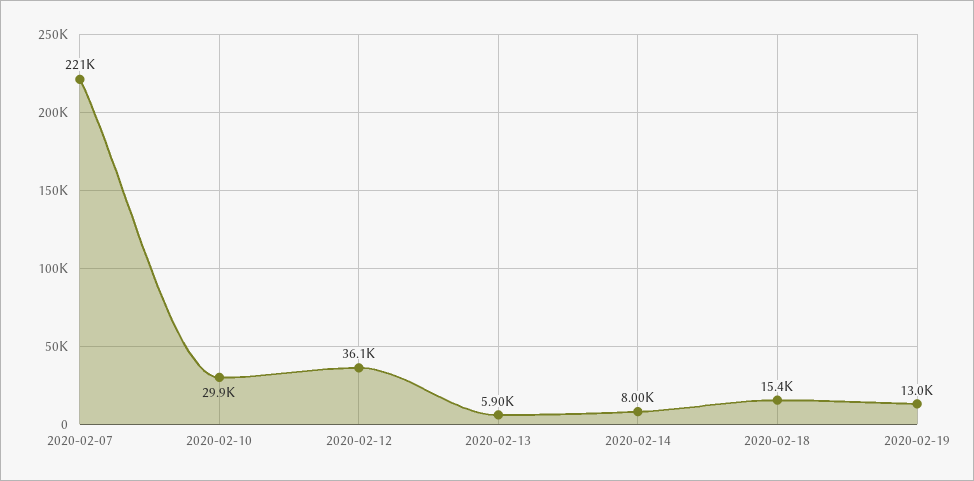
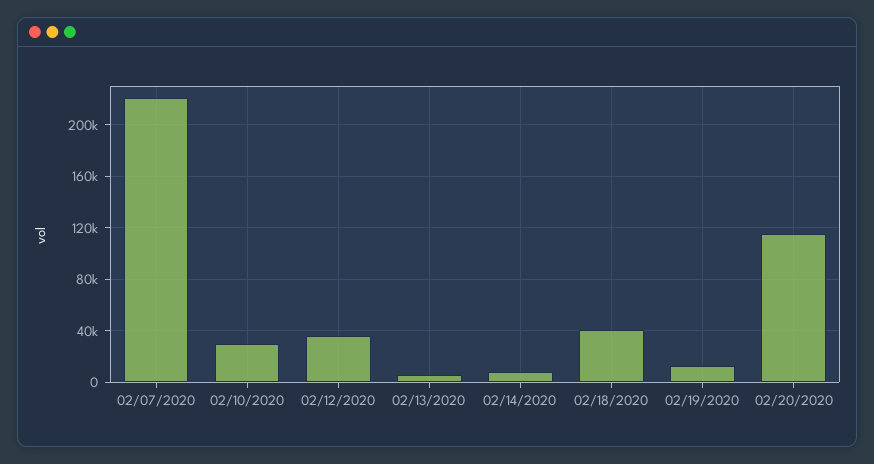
2020-02-18: 15400 -> 40000
02/20/2020: none -> 115000

